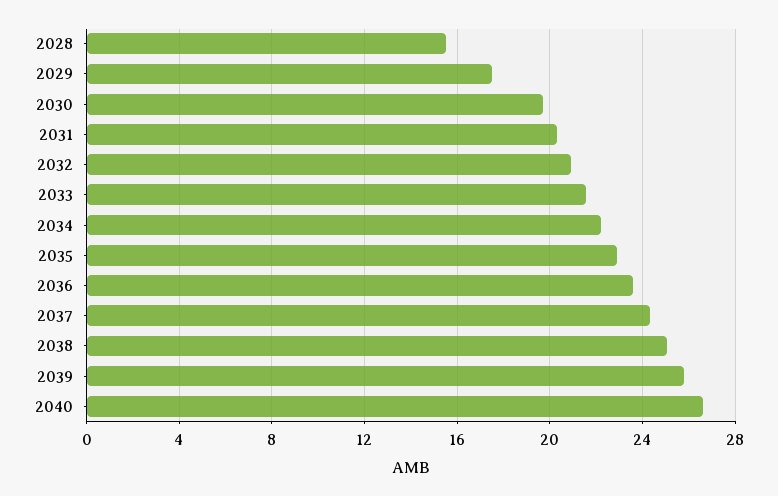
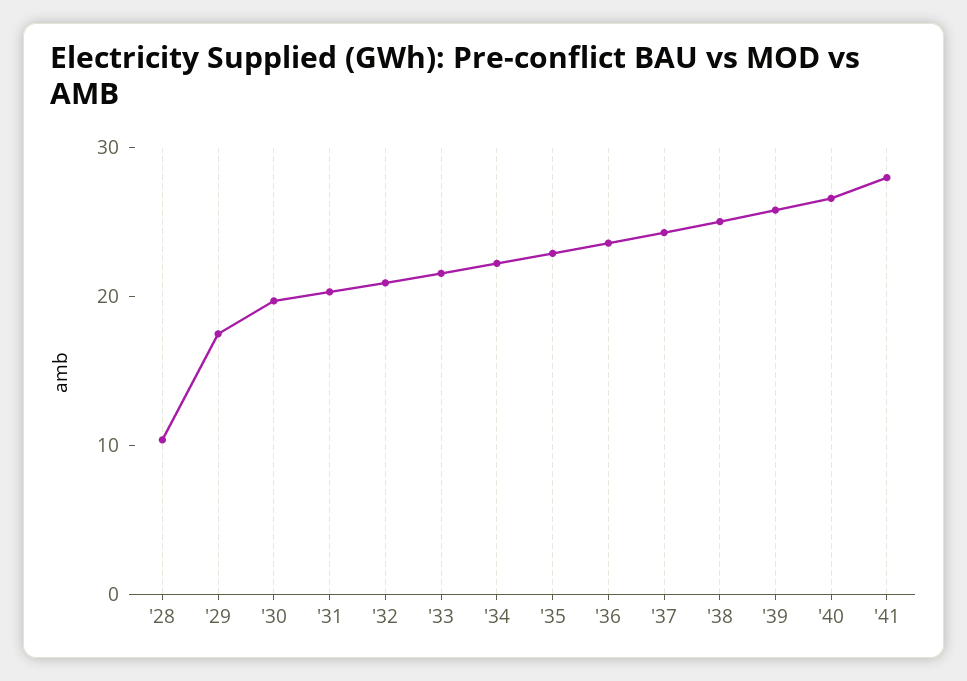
2028: 15.5 -> 10
'41: none -> 28

